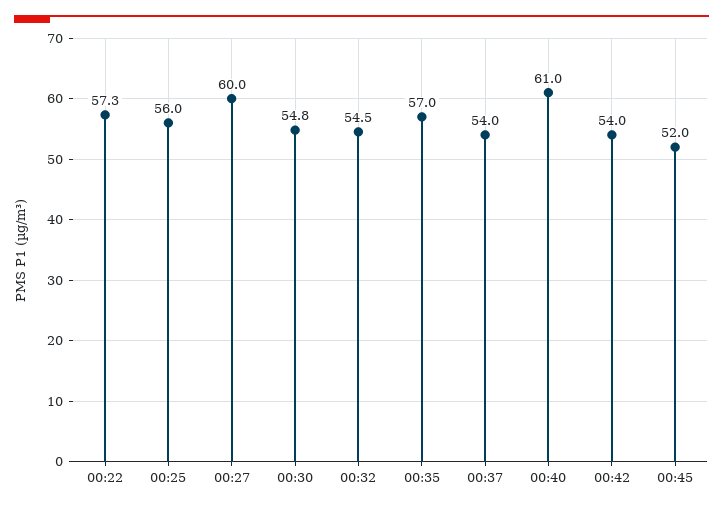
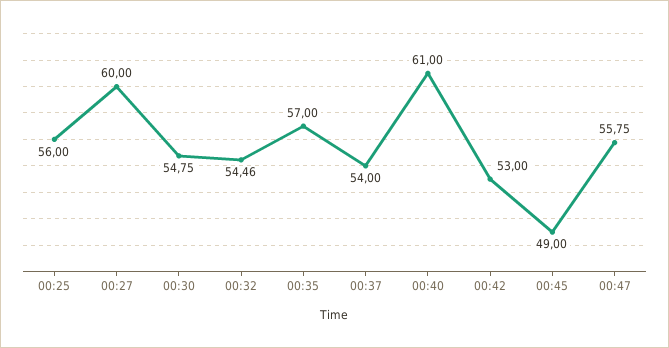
00:22: 57.3 -> none
00:42: 54 -> 53
00:45: 52 -> 49
00:47: none -> 55.75

